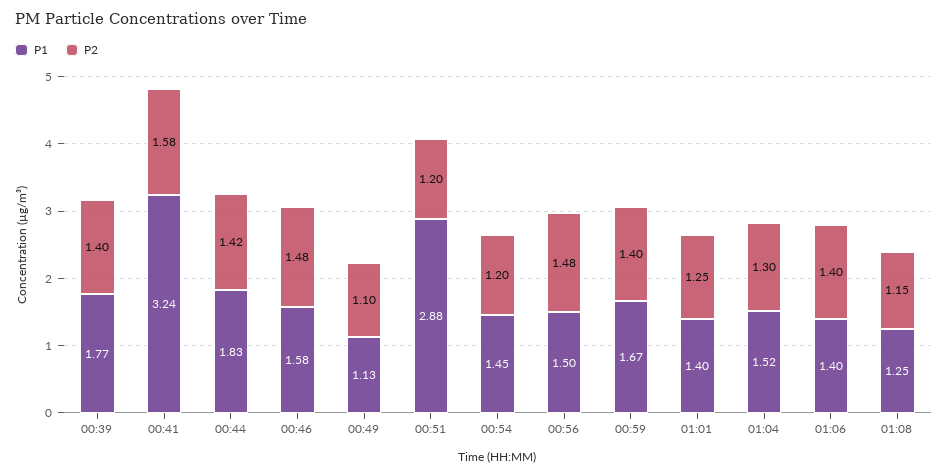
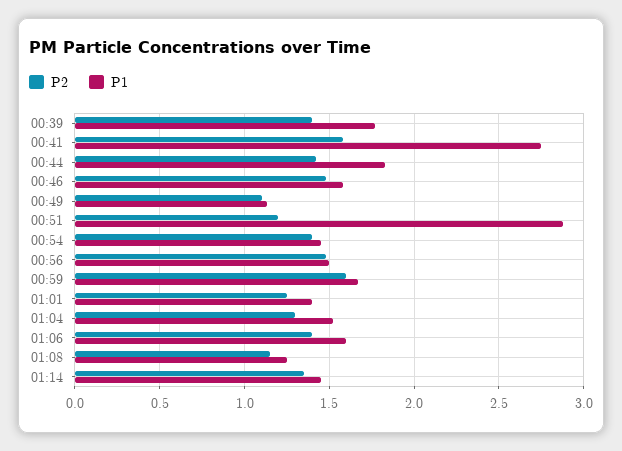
P1, 00:41: 3.24 -> 2.75
P2, 00:54: 1.2 -> 1.4
P2, 00:59: 1.4 -> 1.6
P1, 01:06: 1.4 -> 1.6
P2, 01:14: none -> 1.35
P1, 01:14: none -> 1.45

